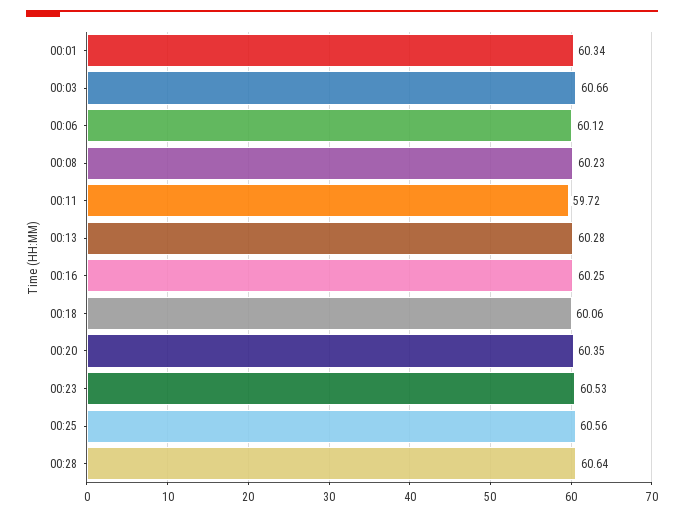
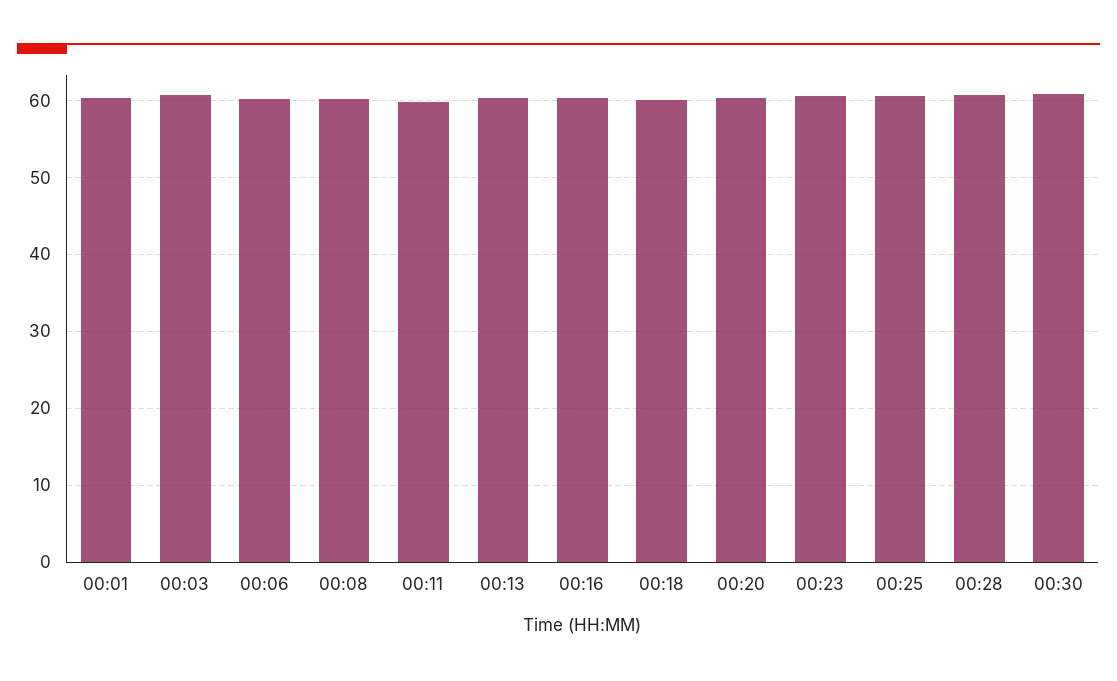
00:30: none -> 61

